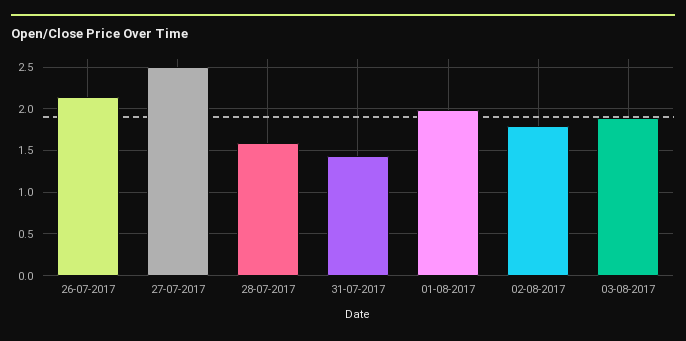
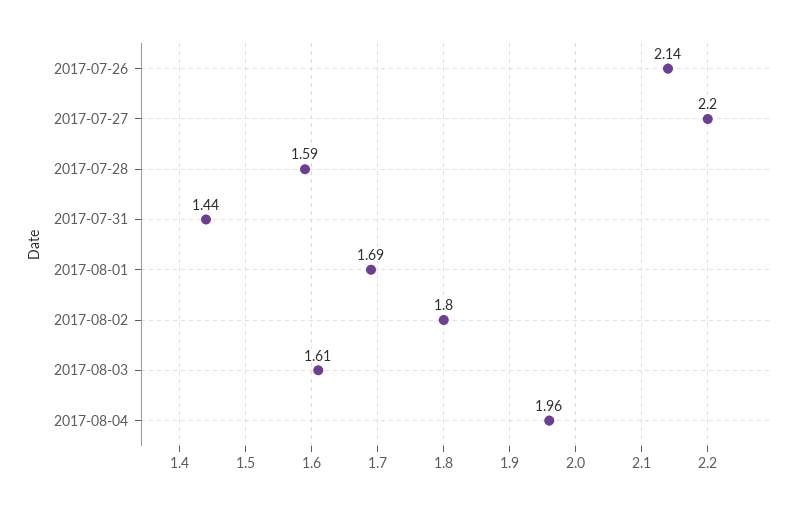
27-07-2017: 2.5 -> 2.2
01-08-2017: 2 -> 1.69
03-08-2017: 1.9 -> 1.61
2017-08-04: none -> 1.96

